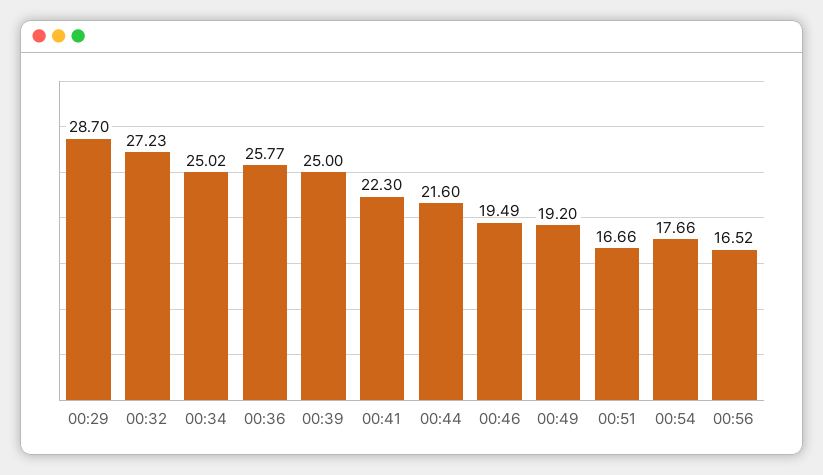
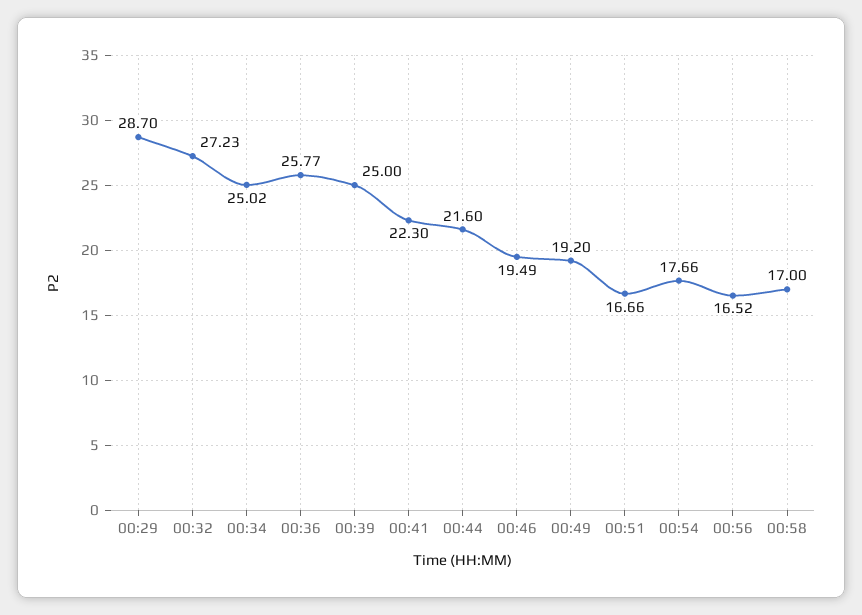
00:58: none -> 17

